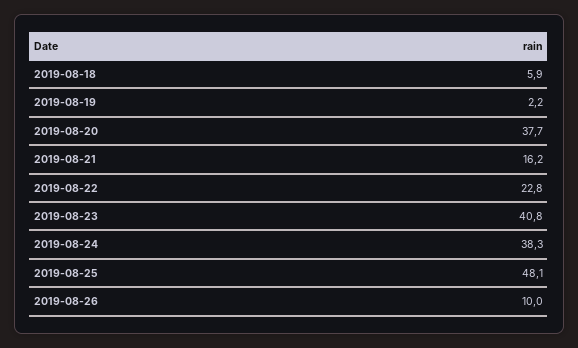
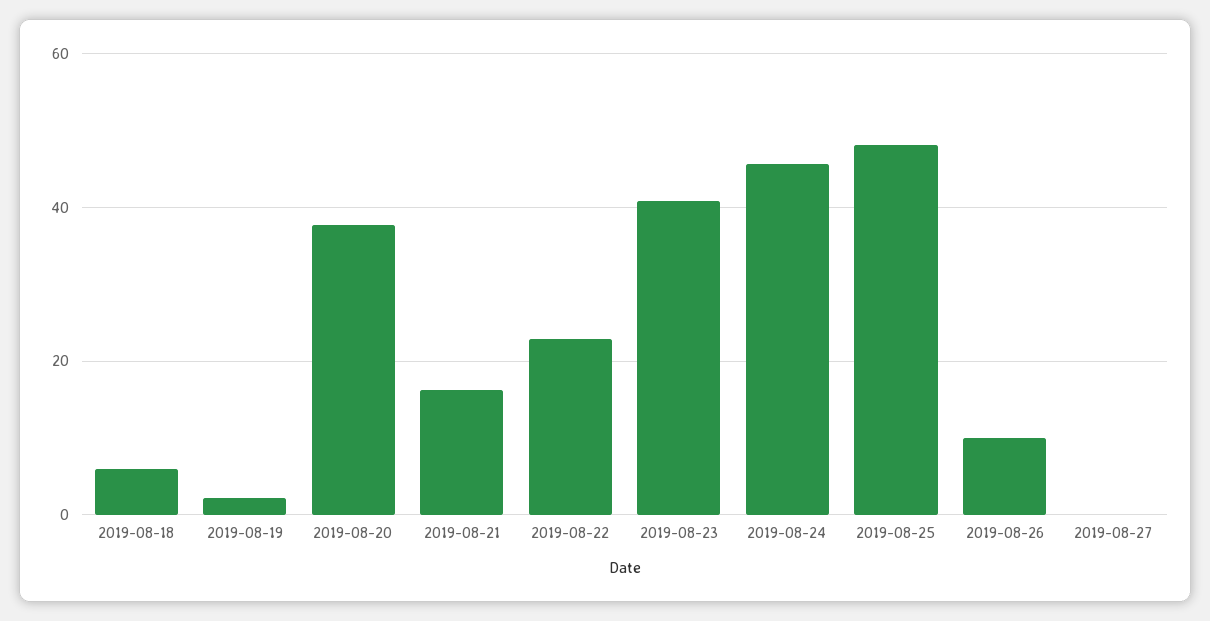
2019-08-24: 38.3 -> 46
2019-08-27: none -> 0

